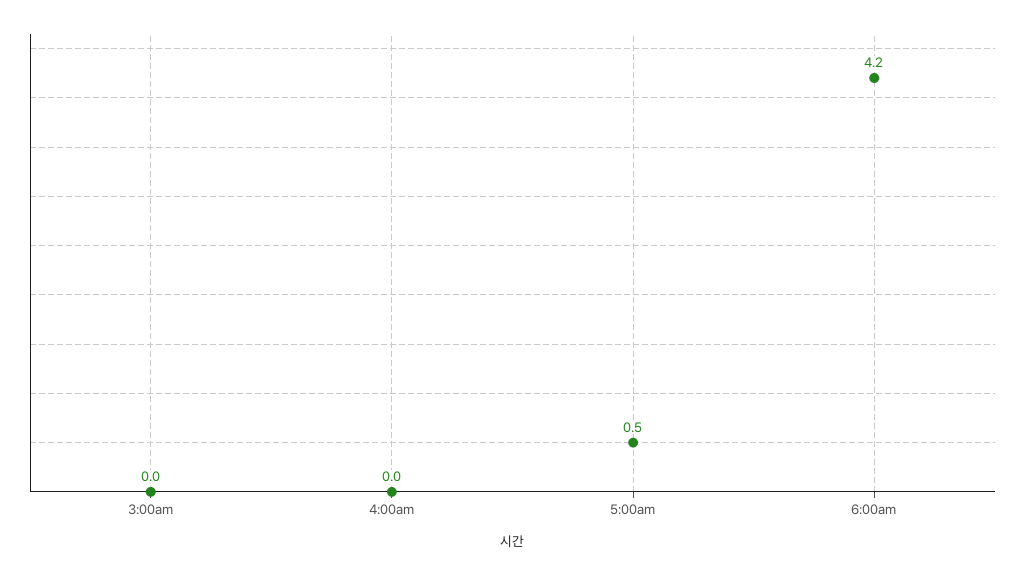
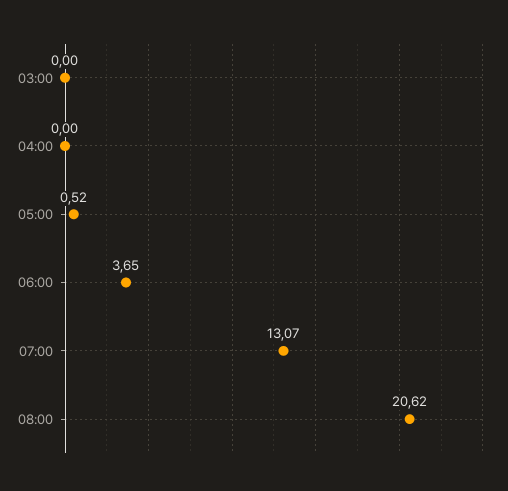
6:00am: 4.2 -> 3.65
07:00: none -> 13.07
08:00: none -> 20.62

